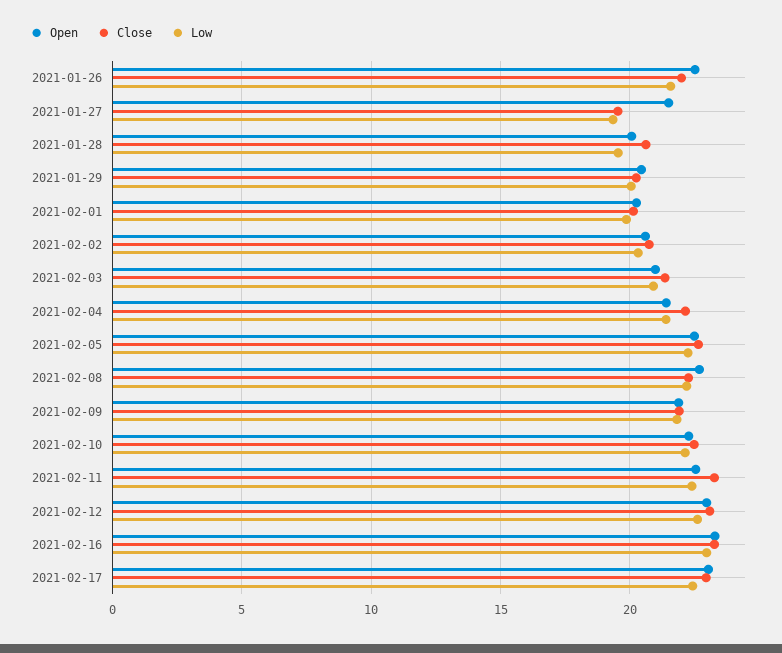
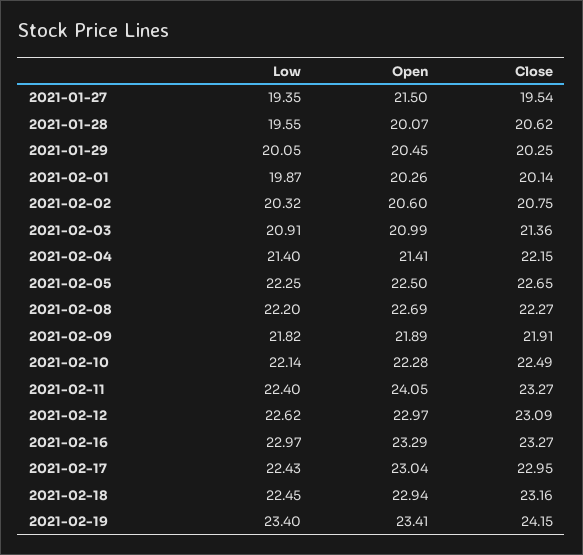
Open, 2021-01-26: 22.5 -> none
Close, 2021-01-26: 22 -> none
Low, 2021-01-26: 21.5 -> none
Open, 2021-02-11: 22.5 -> 24.05
Low, 2021-02-18: none -> 22.45
Open, 2021-02-18: none -> 22.94
Close, 2021-02-18: none -> 23.16
Low, 2021-02-19: none -> 23.4
Open, 2021-02-19: none -> 23.41
Close, 2021-02-19: none -> 24.15

